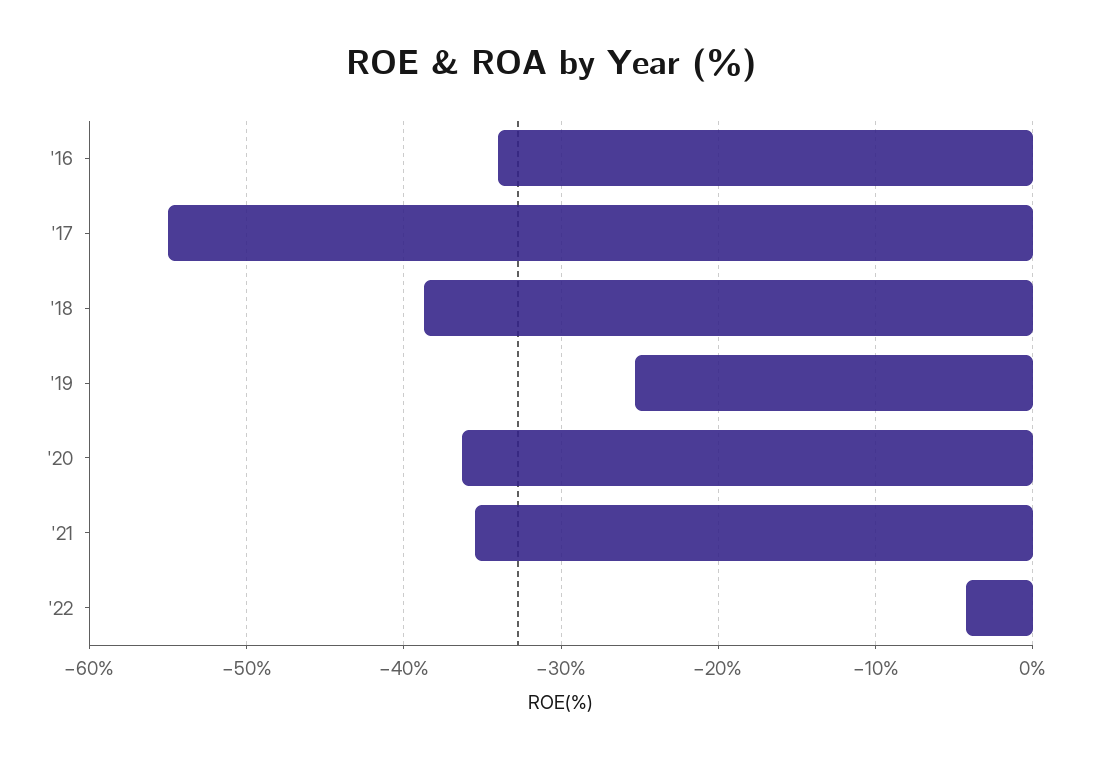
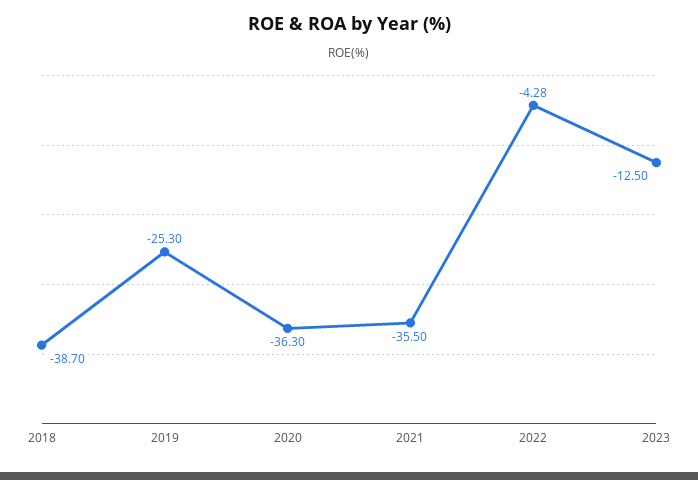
'16: -34 -> none
'17: -55 -> none
2023: none -> -12.5

